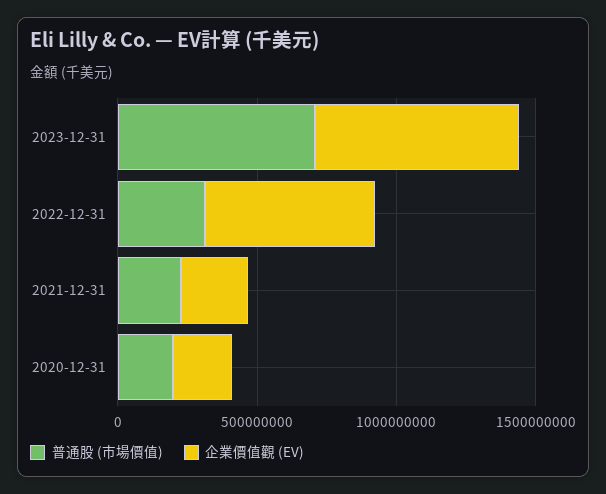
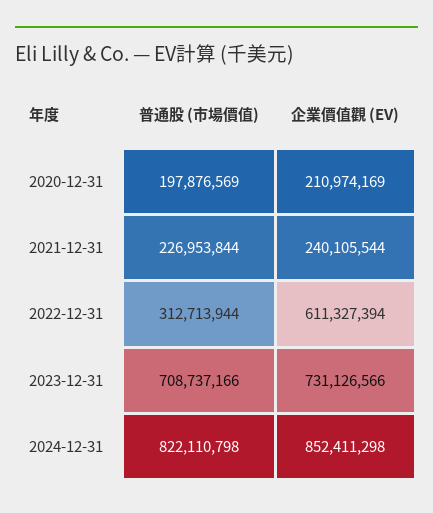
普通股 (市場價值), 2024-12-31: none -> 822110798
企業價值觀 (EV), 2024-12-31: none -> 852411298

